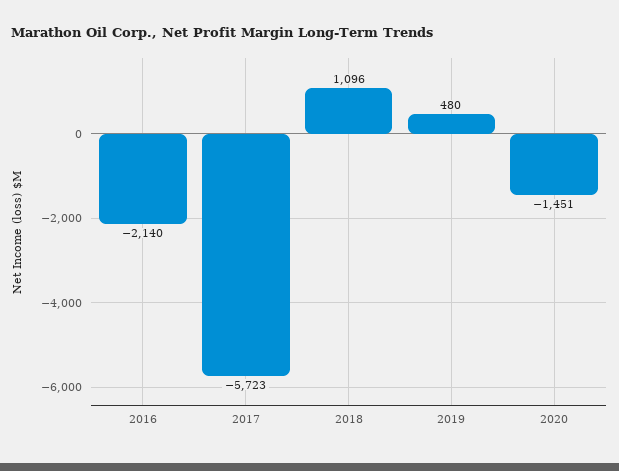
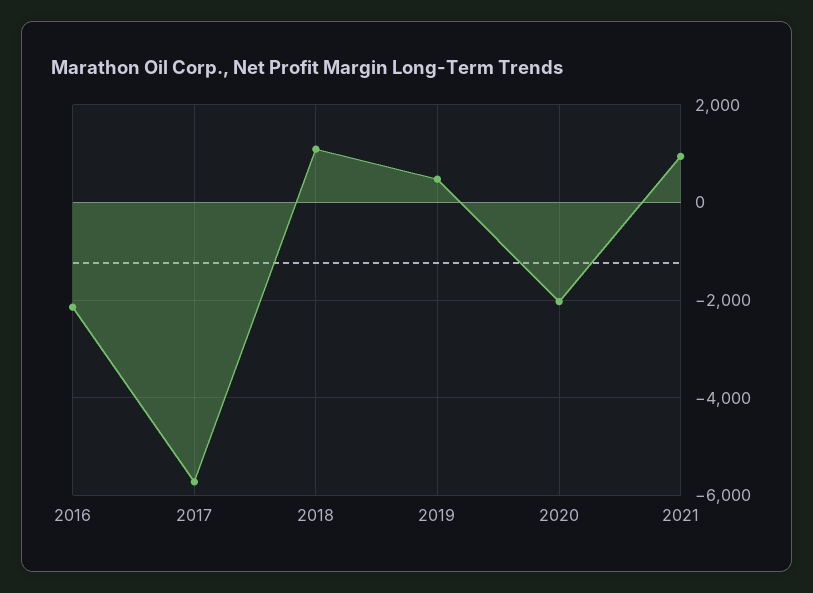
2020: -1451 -> -2000
2021: none -> 1000

